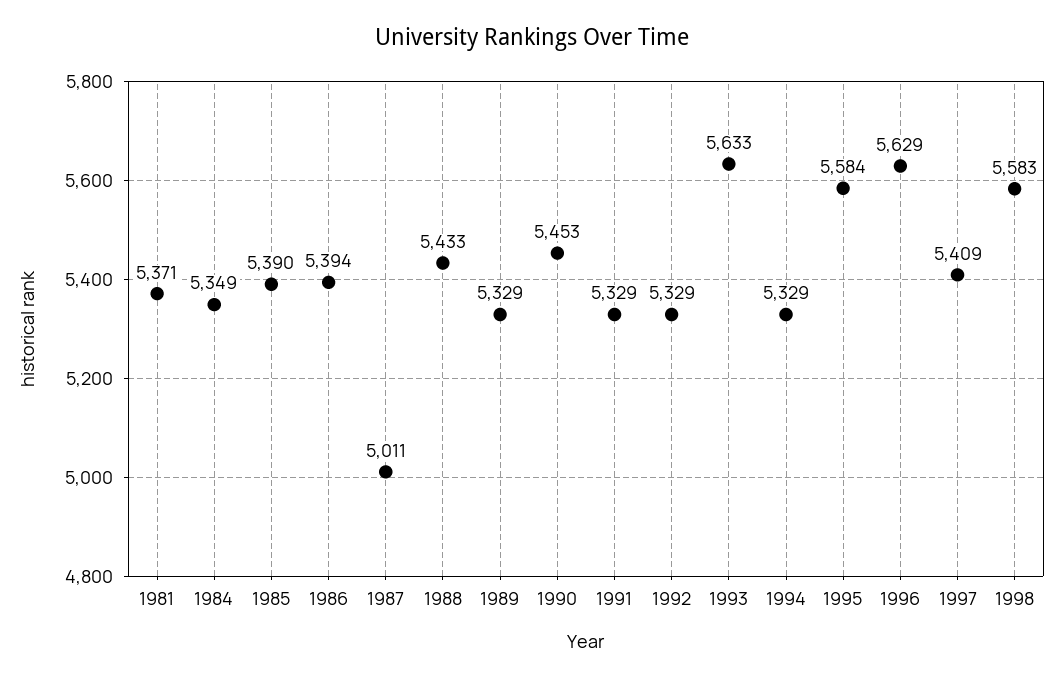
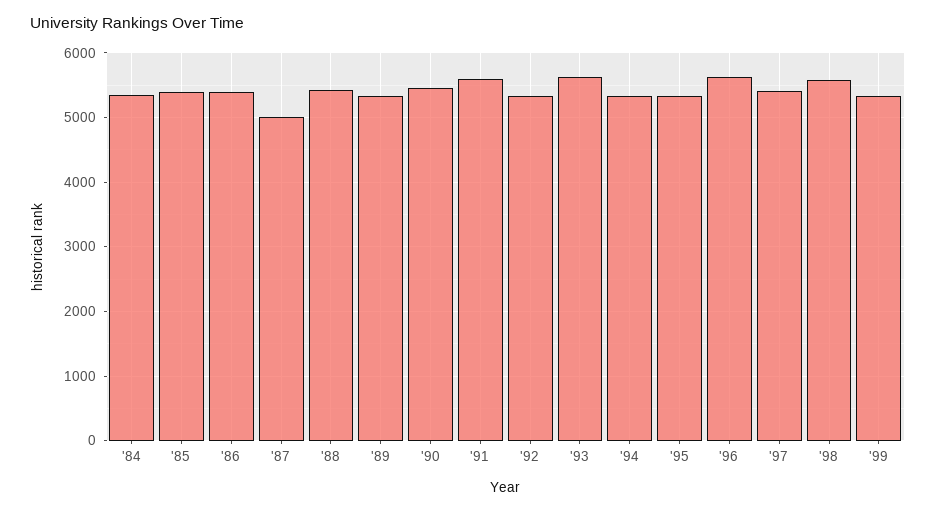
1981: 5371 -> none
1991: 5329 -> 5600
1995: 5584 -> 5300
'99: none -> 5300

